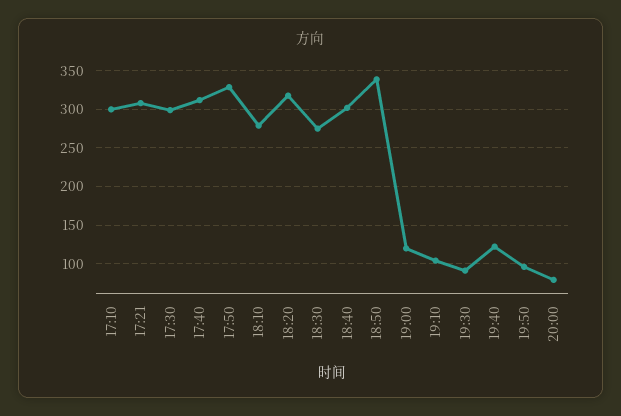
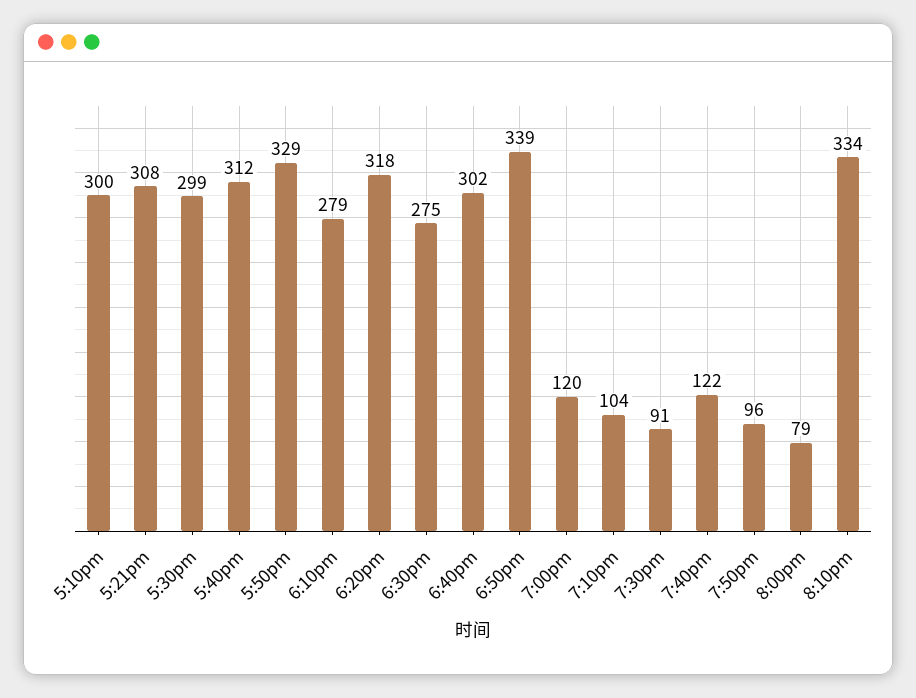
8:10pm: none -> 334

